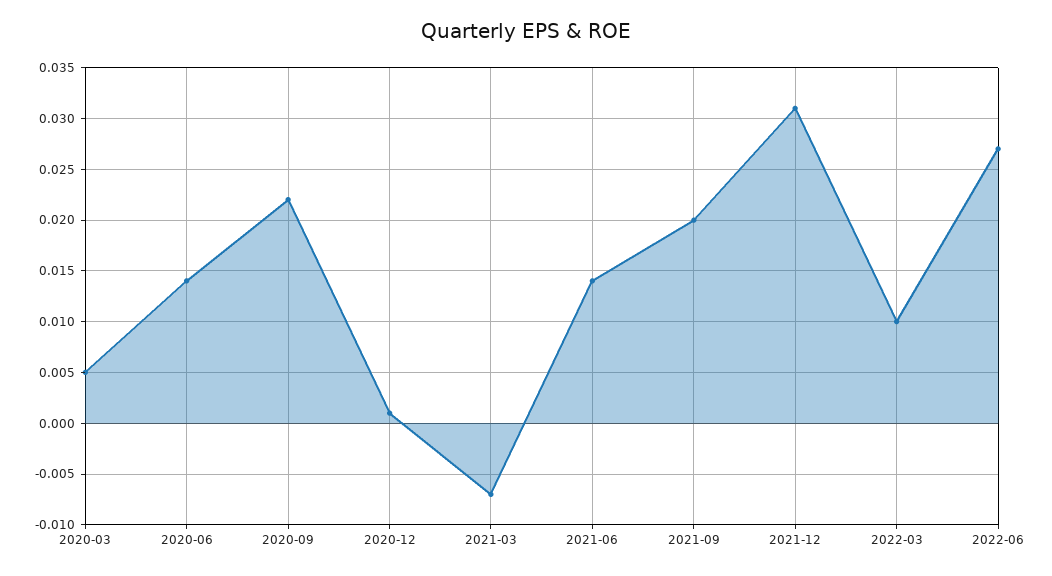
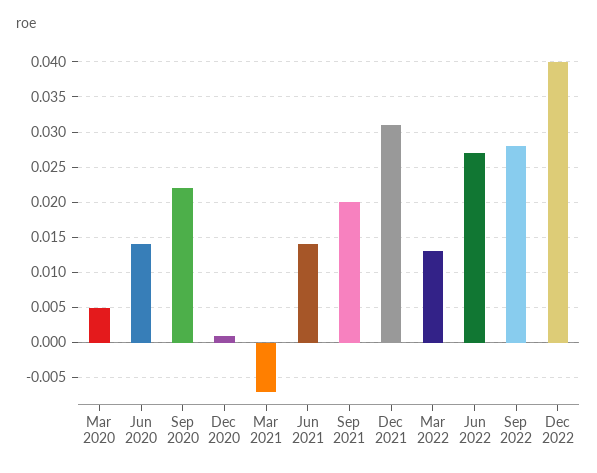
2022-03: 0.01 -> 0.013
Sep 2022: none -> 0.028
Dec 2022: none -> 0.04

